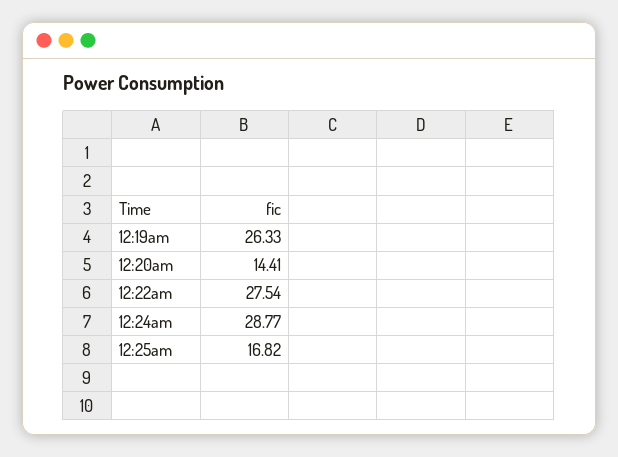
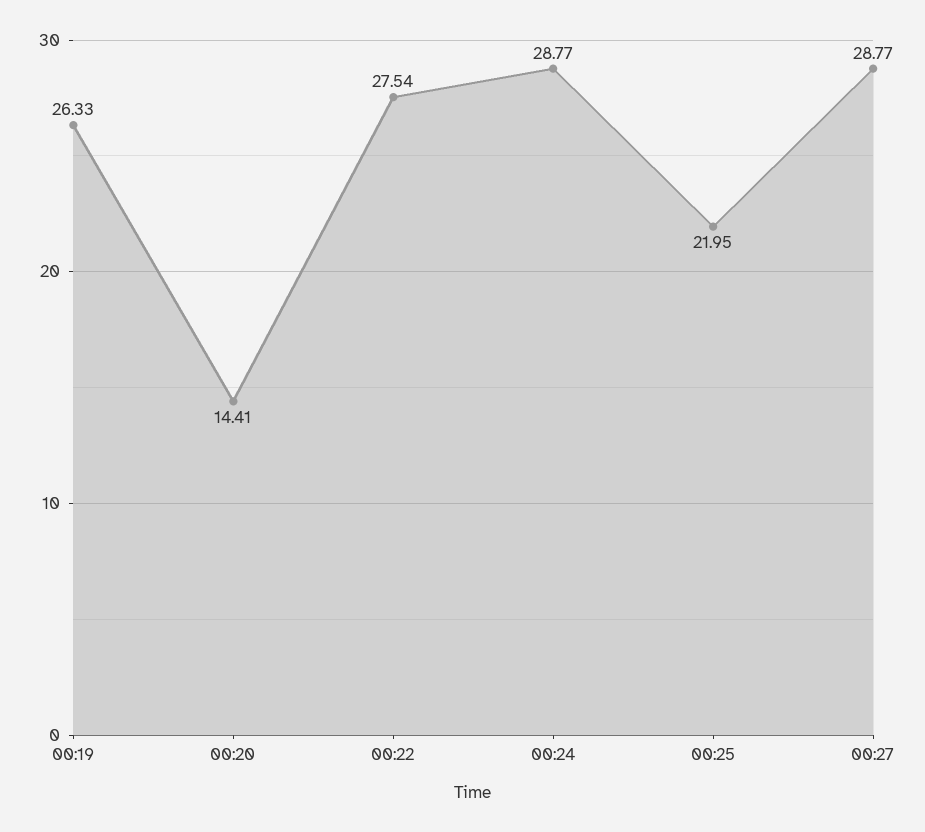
12:25am: 16.82 -> 21.95
00:27: none -> 28.77

